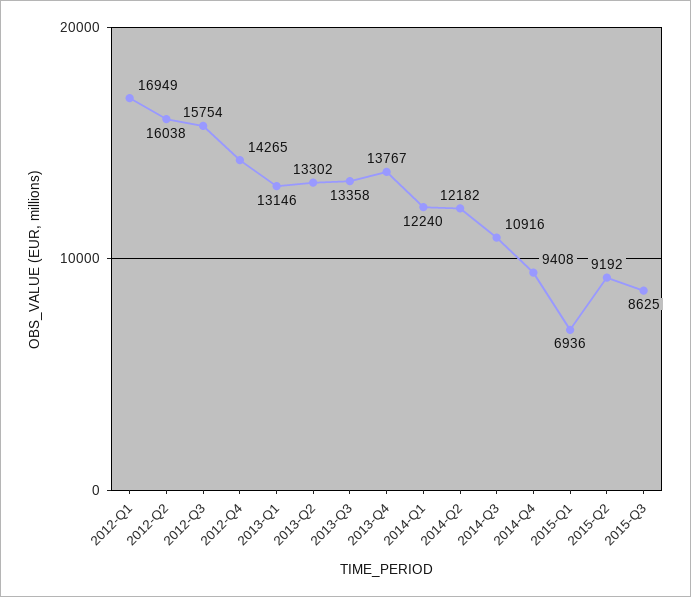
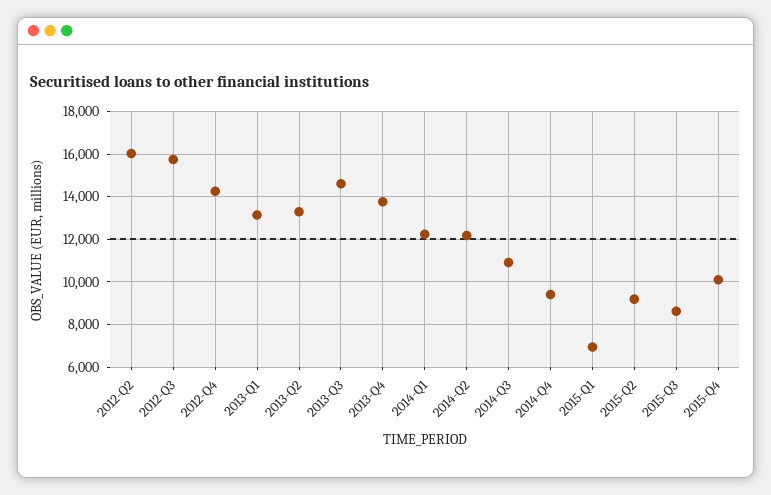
2012-Q1: 16949 -> none
2013-Q3: 13358 -> 14500
2015-Q4: none -> 10000

